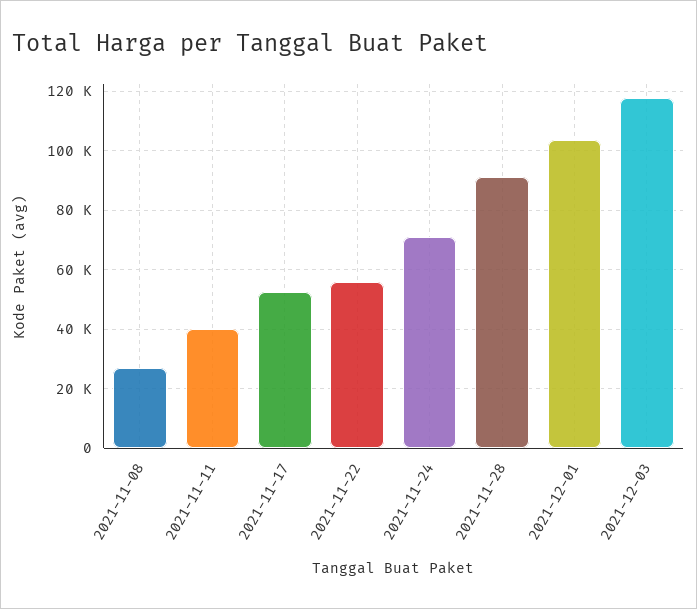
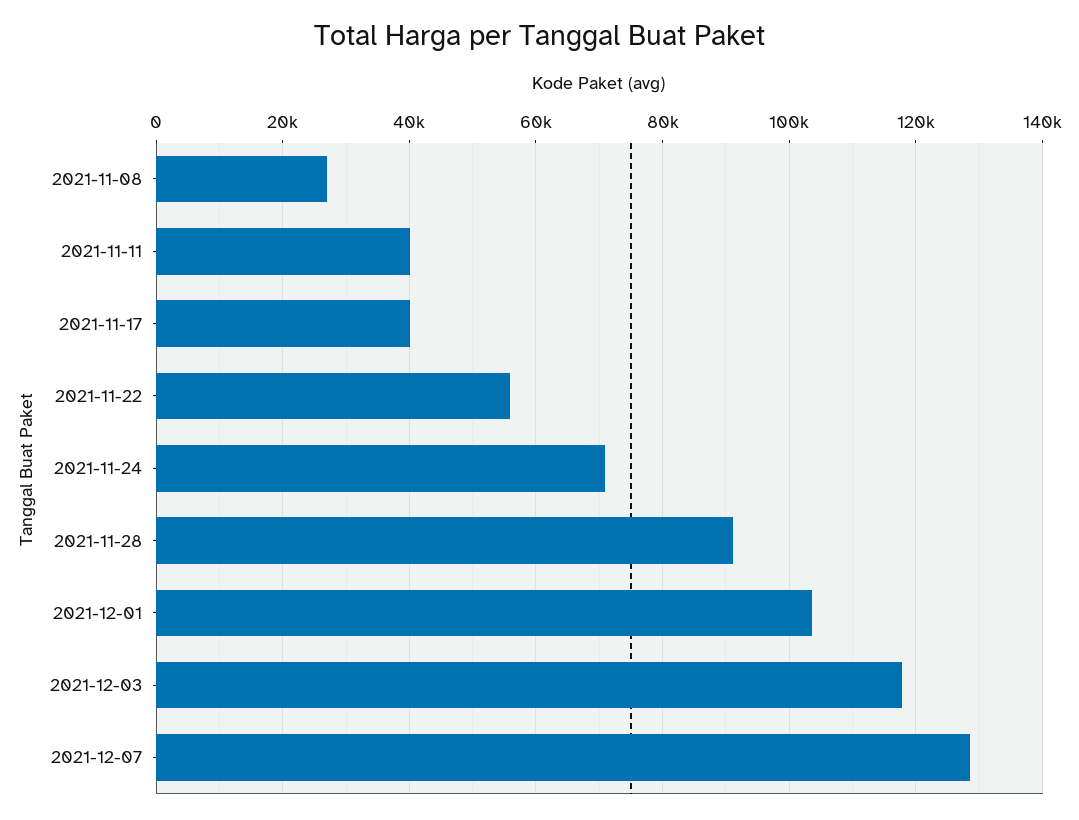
2021-11-17: 52500 -> 40000
2021-12-07: none -> 128000

